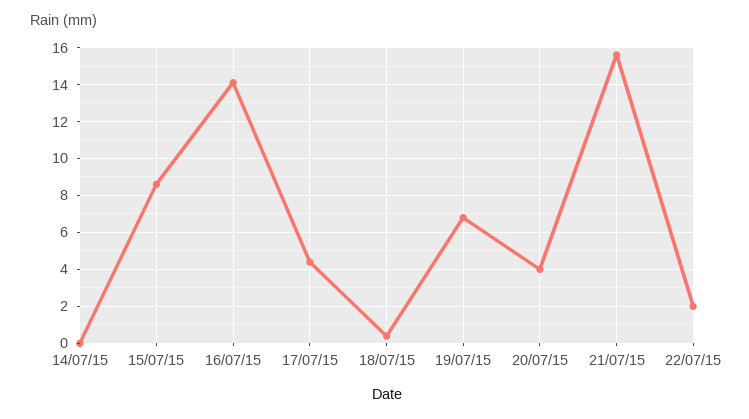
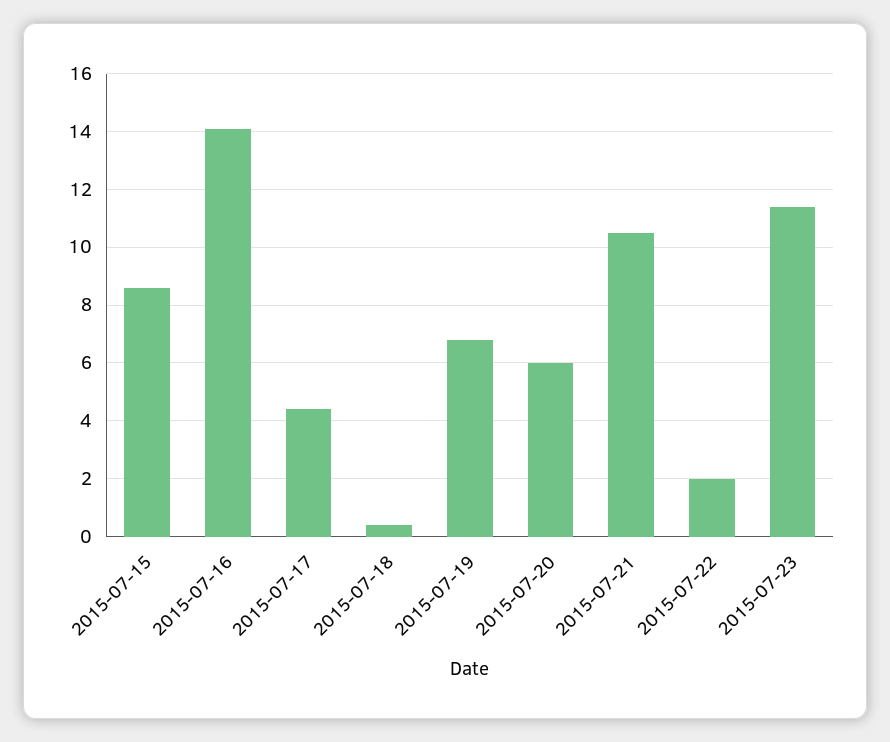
14/07/15: 0 -> none
20/07/15: 4 -> 6
21/07/15: 15.5 -> 10.5
2015-07-23: none -> 11.5

